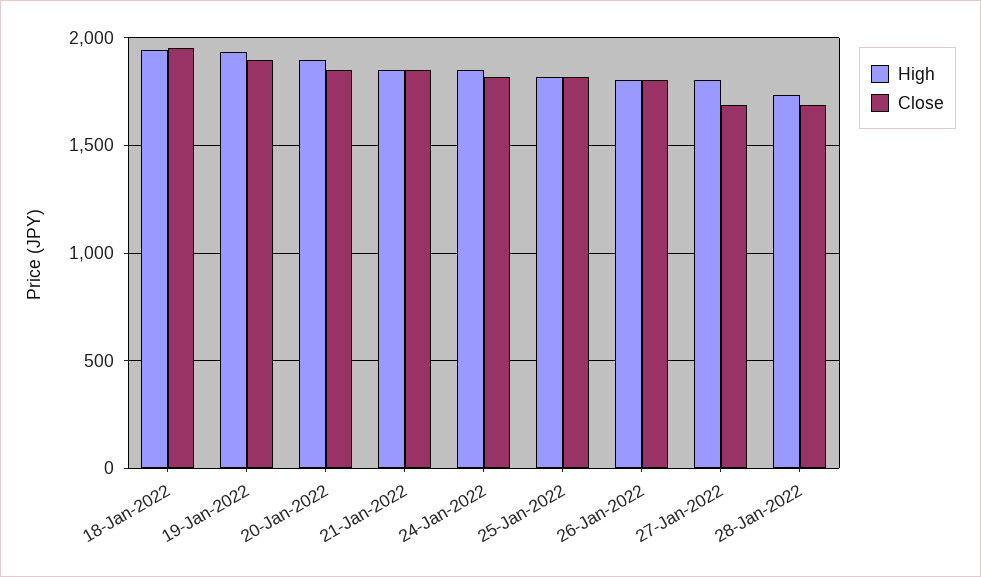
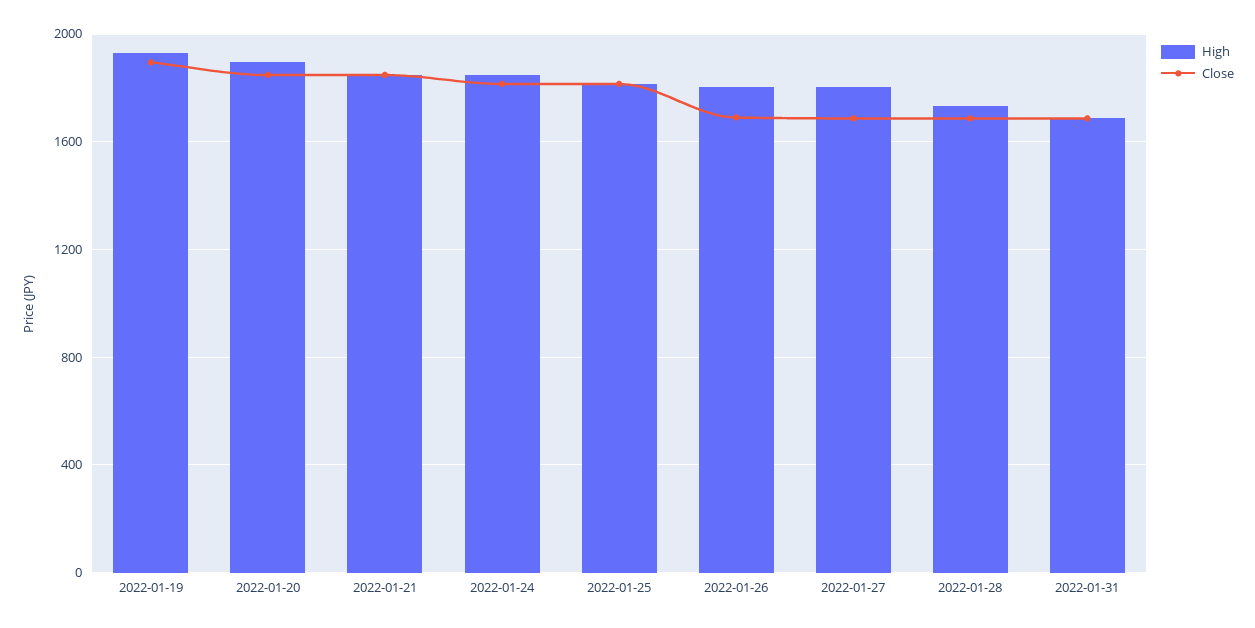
High, 18-Jan-2022: 1950 -> none
Close, 18-Jan-2022: 1950 -> none
Close, 26-Jan-2022: 1800 -> 1700
High, 2022-01-31: none -> 1700
Close, 2022-01-31: none -> 1700

